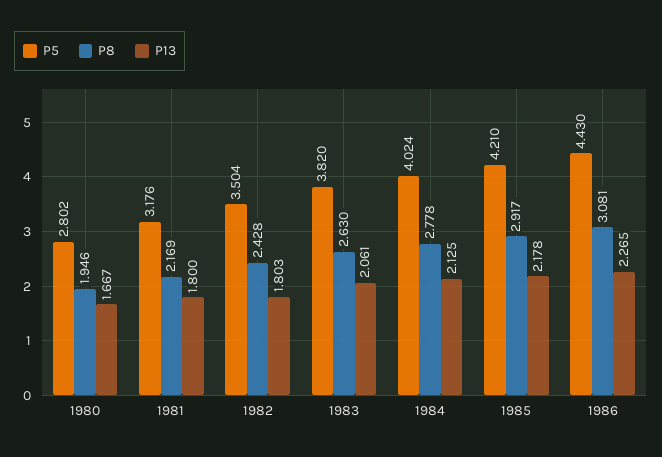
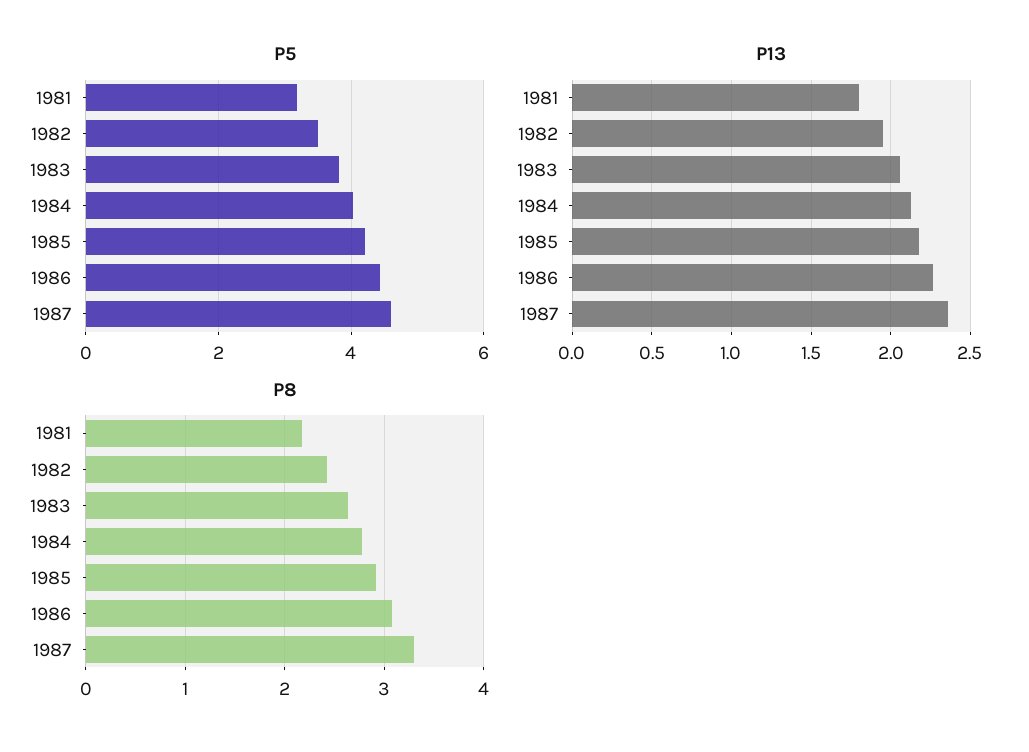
P5, 1980: 2.802 -> none
P8, 1980: 1.946 -> none
P13, 1980: 1.667 -> none
P13, 1982: 1.803 -> 1.95
P5, 1987: none -> 4.6
P13, 1987: none -> 2.35
P8, 1987: none -> 3.3

